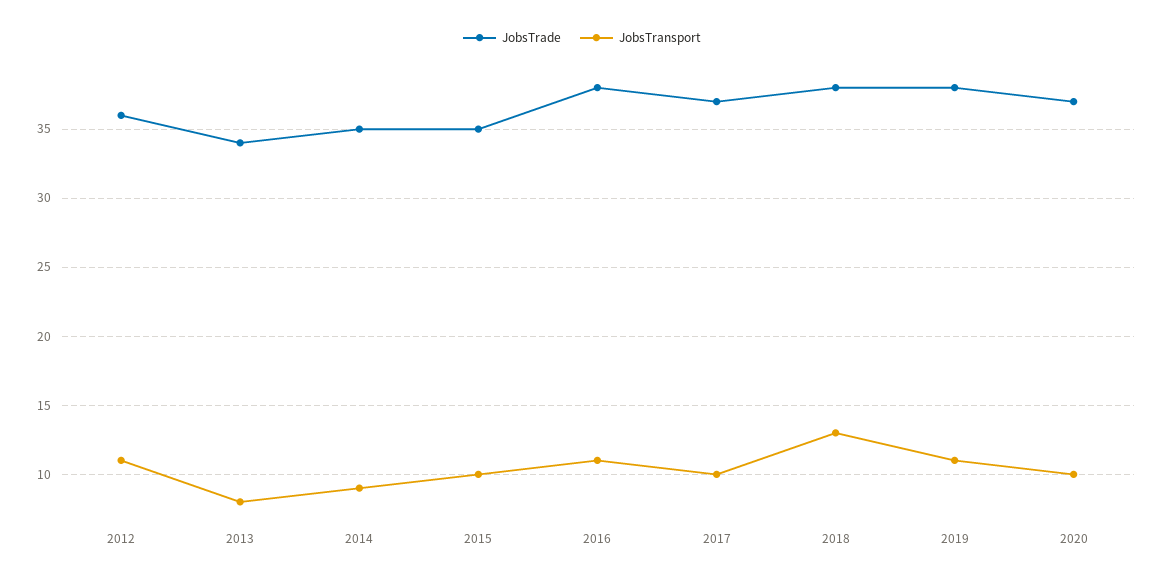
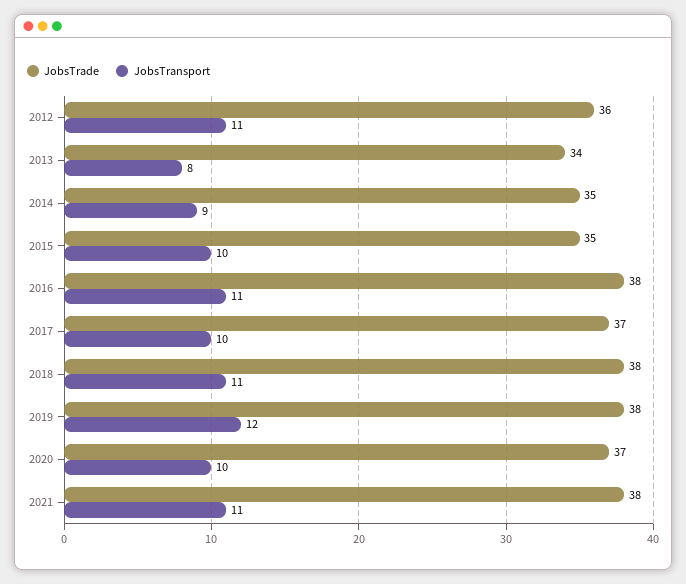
JobsTransport, 2018: 13 -> 11
JobsTransport, 2019: 11 -> 12
JobsTrade, 2021: none -> 38
JobsTransport, 2021: none -> 11

